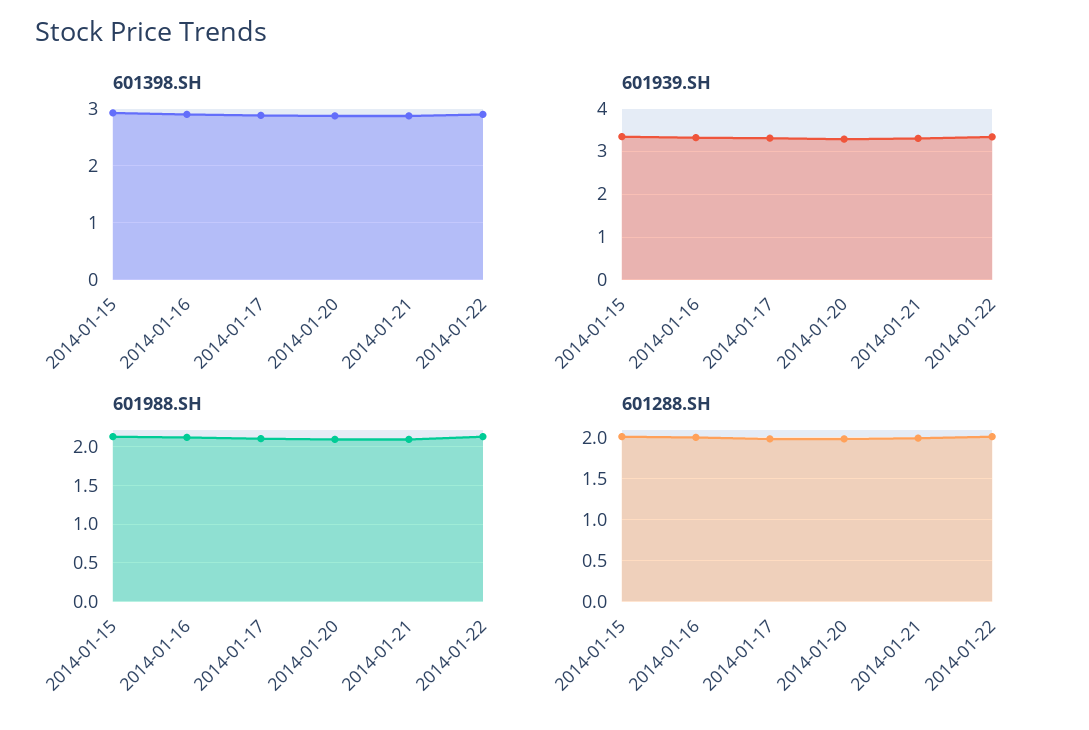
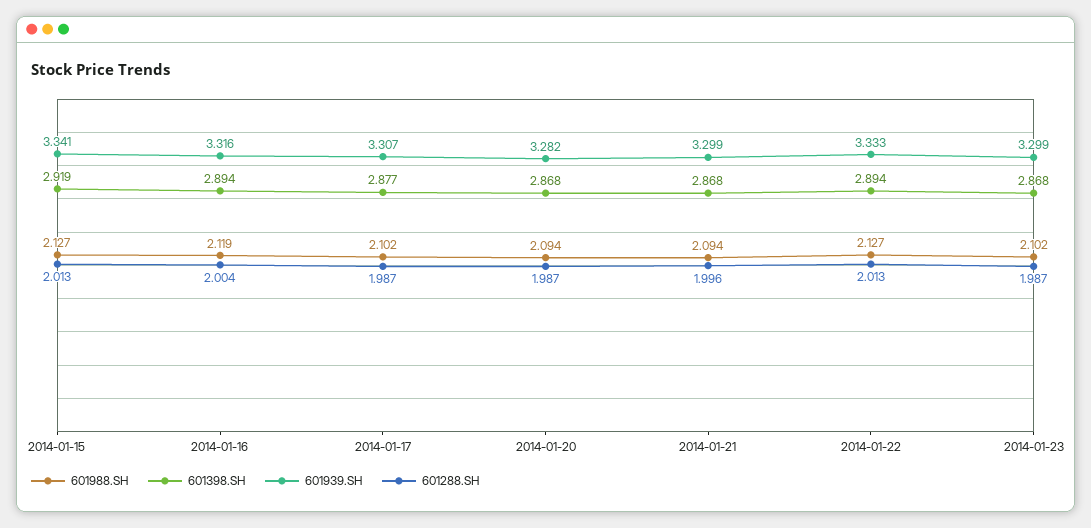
601988.SH, 2014-01-23: none -> 2.102
601398.SH, 2014-01-23: none -> 2.868
601939.SH, 2014-01-23: none -> 3.299
601288.SH, 2014-01-23: none -> 1.987

